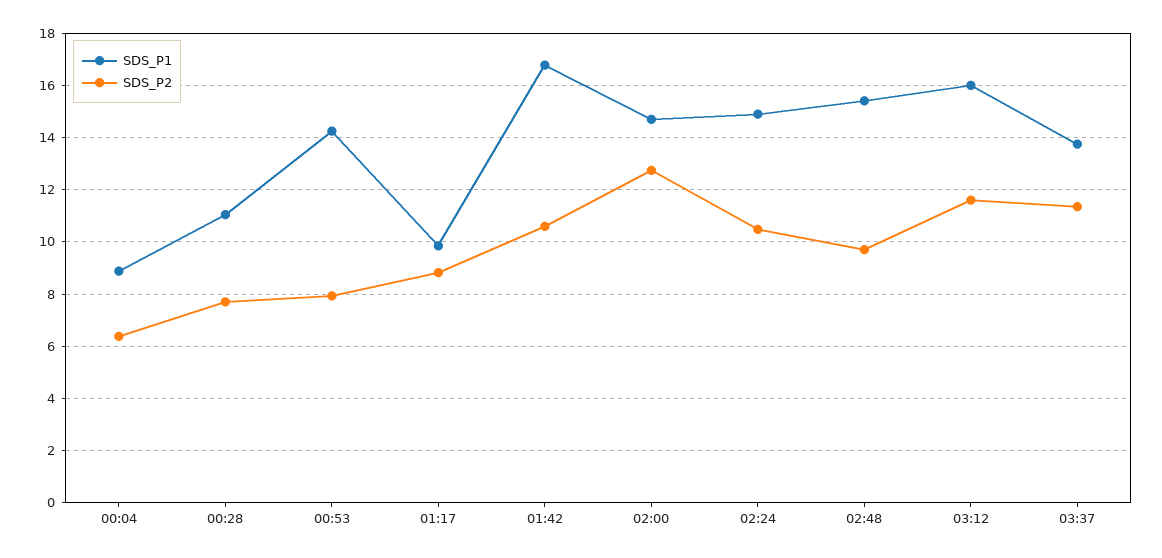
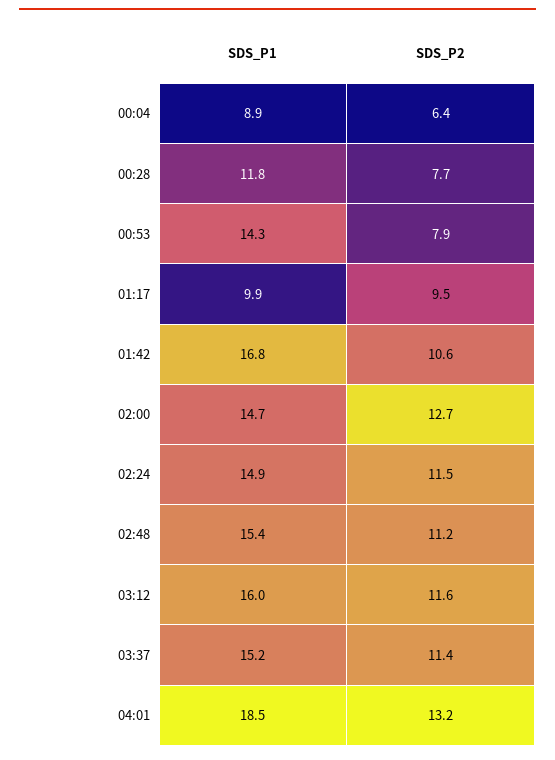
SDS_P1, 00:28: 11 -> 11.8
SDS_P2, 01:17: 8.75 -> 9.5
SDS_P2, 02:24: 10.5 -> 11.5
SDS_P2, 02:48: 9.75 -> 11.2
SDS_P1, 03:37: 13.75 -> 15.2
SDS_P1, 04:01: none -> 18.5
SDS_P2, 04:01: none -> 13.2

